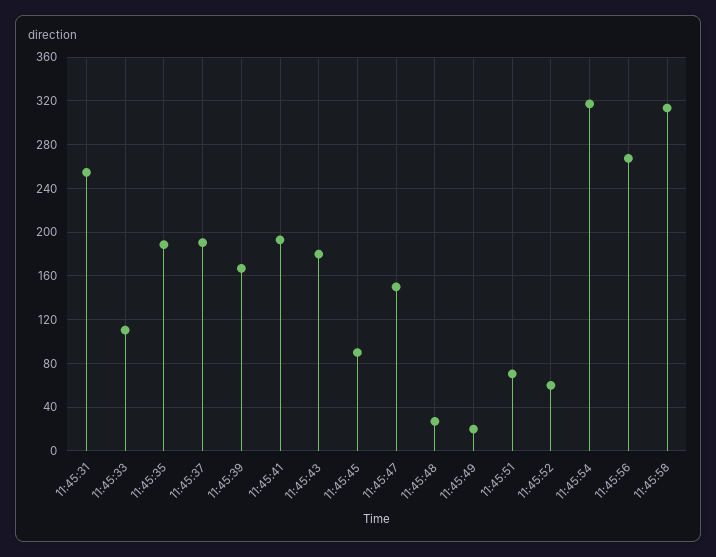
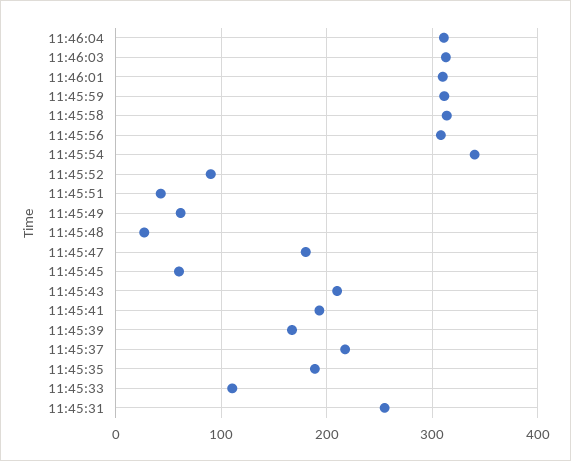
11:45:37: 190 -> 220
11:45:43: 180 -> 210
11:45:45: 90 -> 60
11:45:47: 150 -> 180
11:45:49: 20 -> 60
11:45:51: 70 -> 40
11:45:52: 60 -> 90
11:45:54: 320 -> 340
11:45:56: 270 -> 310
11:46:04: none -> 310
11:46:03: none -> 310
11:46:01: none -> 310
11:45:59: none -> 310

